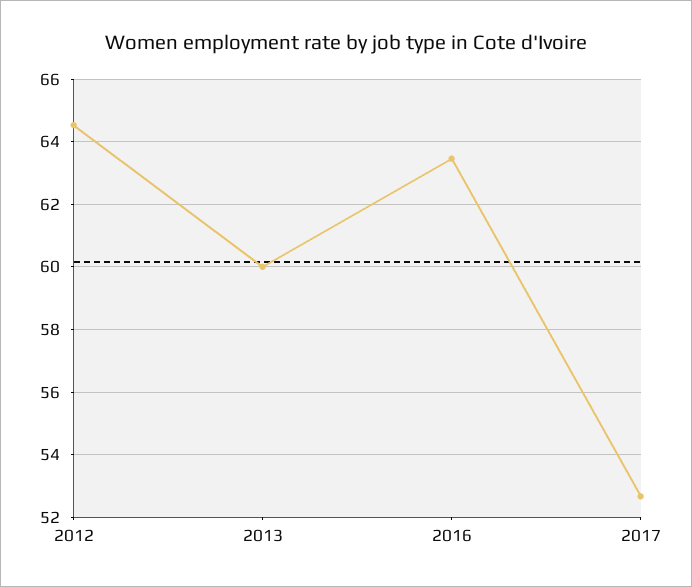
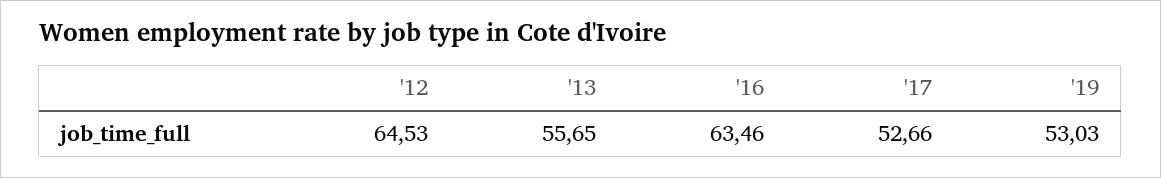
2013: 60 -> 55.65
'19: none -> 53.03

